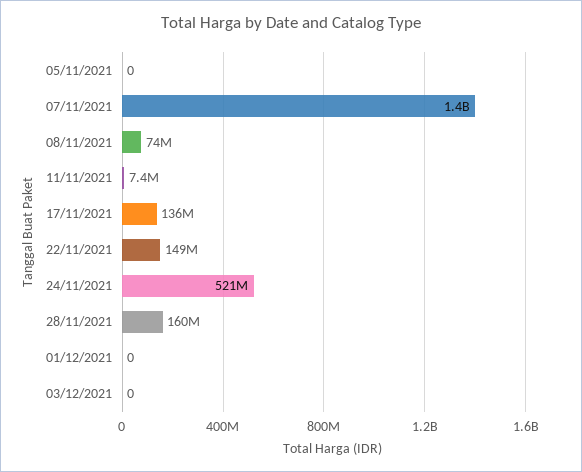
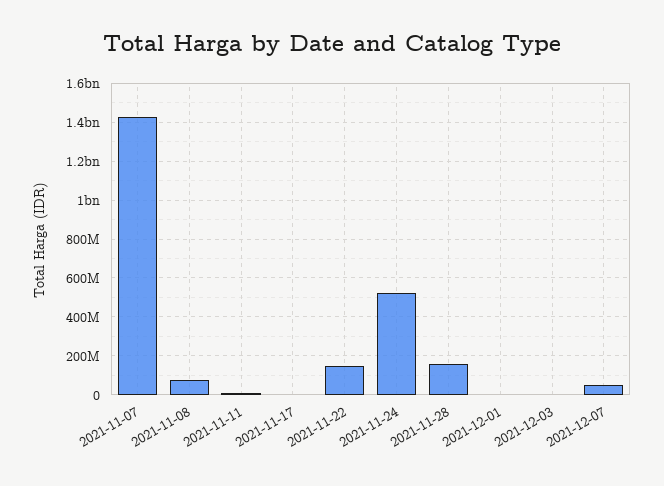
05/11/2021: 0 -> none
17/11/2021: 136000000 -> 0
2021-12-07: none -> 50000000

